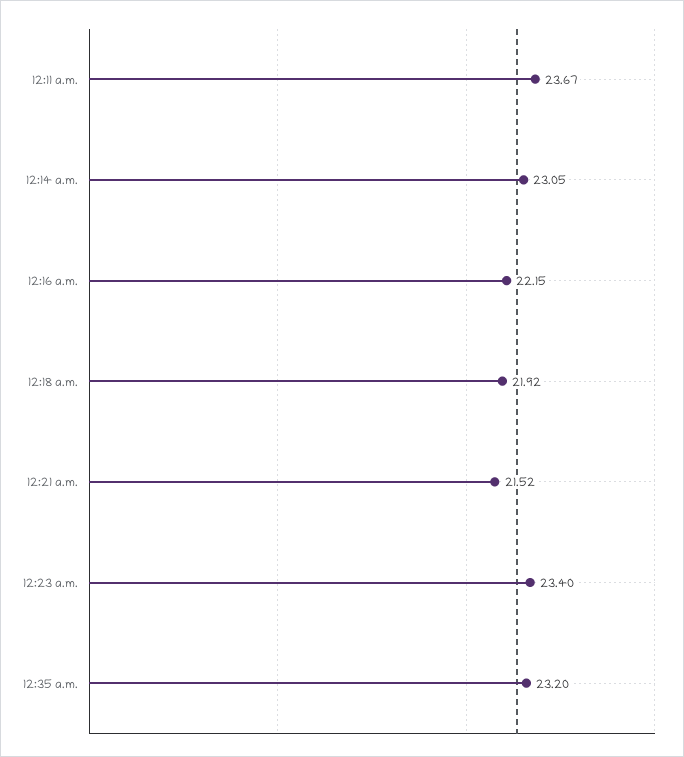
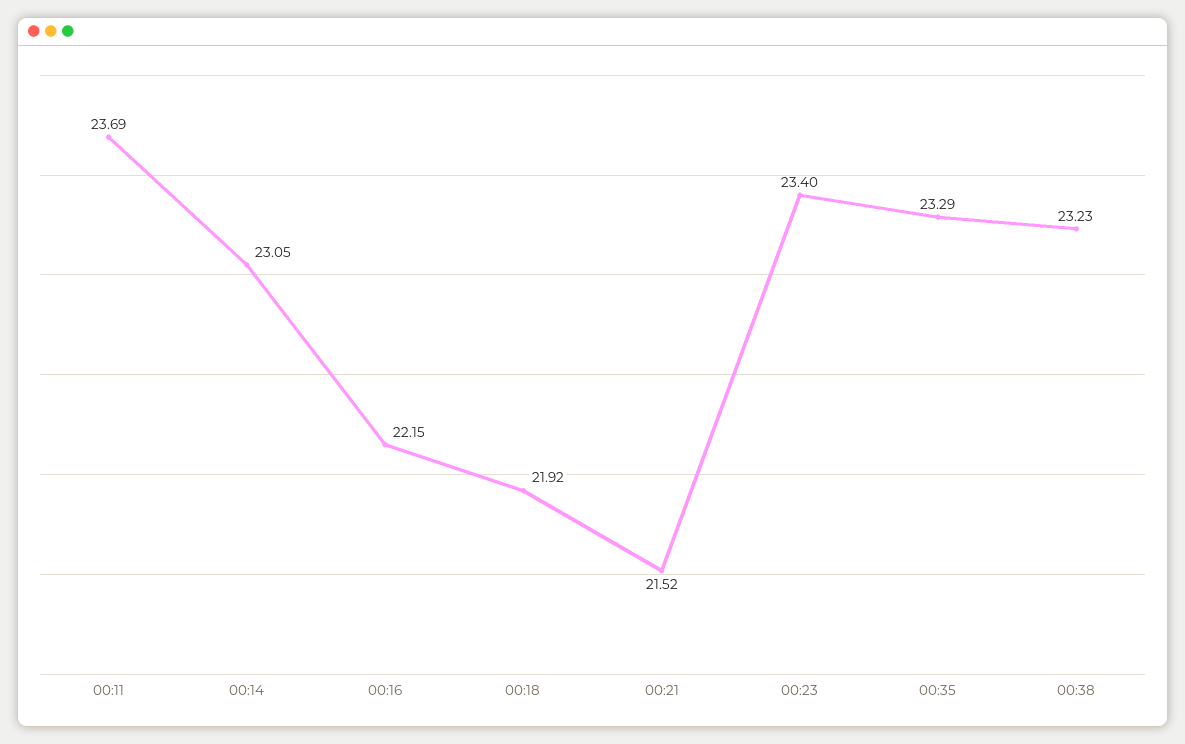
12:11 a.m.: 23.67 -> 23.69
12:35 a.m.: 23.2 -> 23.29
00:38: none -> 23.23

